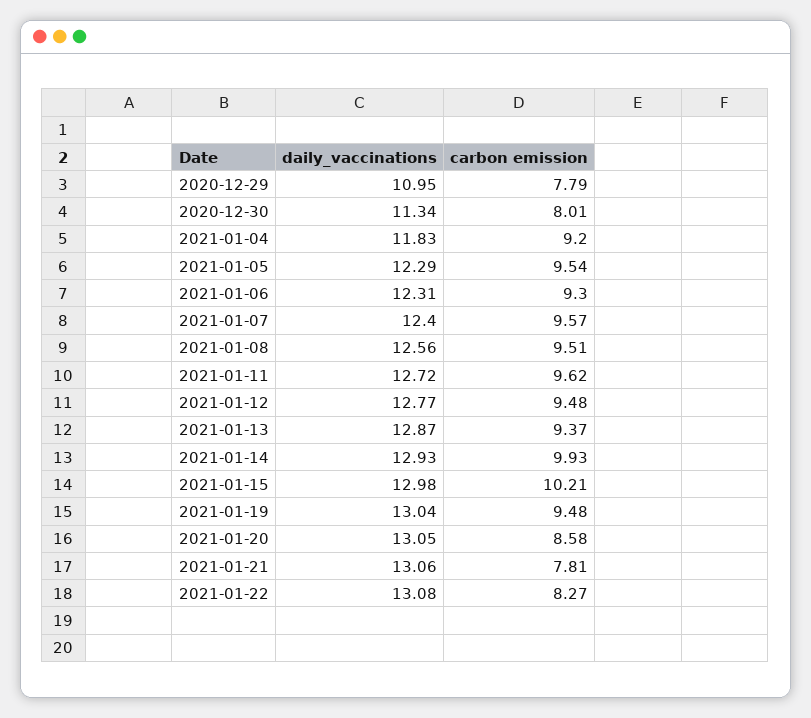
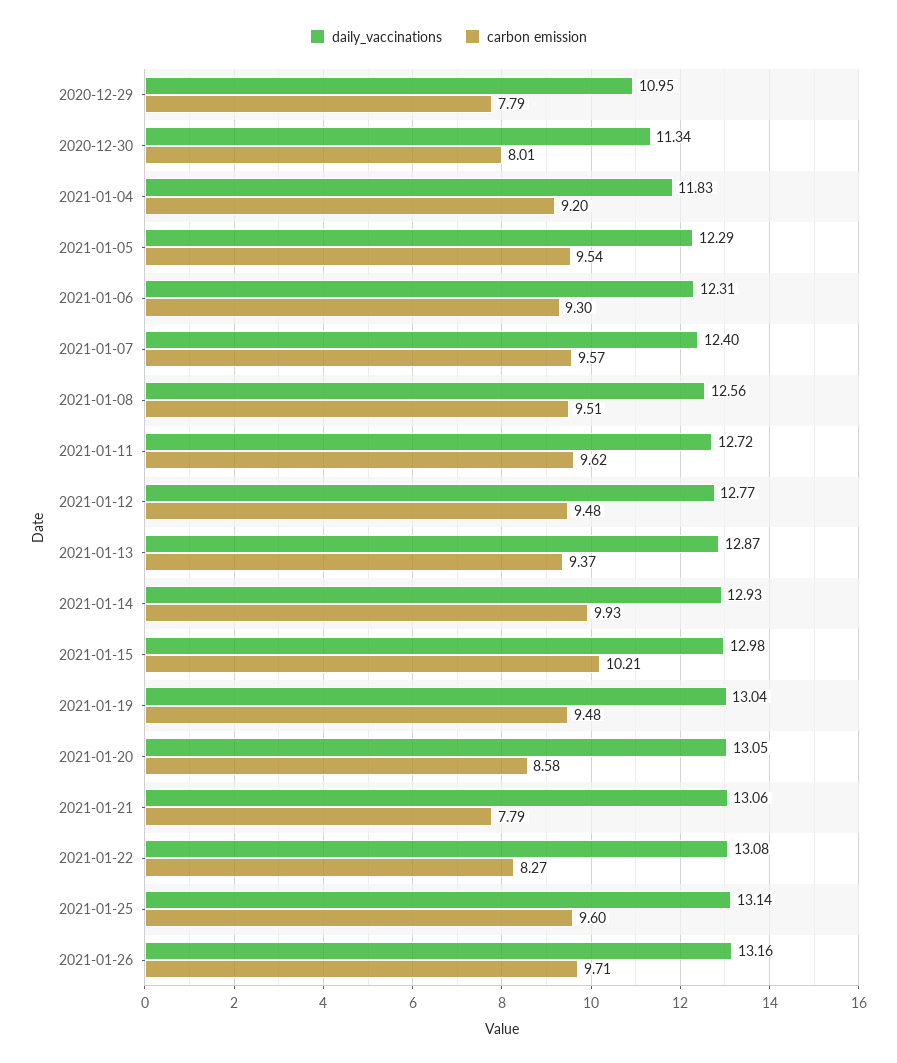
carbon emission, 2021-01-21: 7.81 -> 7.79
daily_vaccinations, 2021-01-25: none -> 13.14
carbon emission, 2021-01-25: none -> 9.6
daily_vaccinations, 2021-01-26: none -> 13.16
carbon emission, 2021-01-26: none -> 9.71

